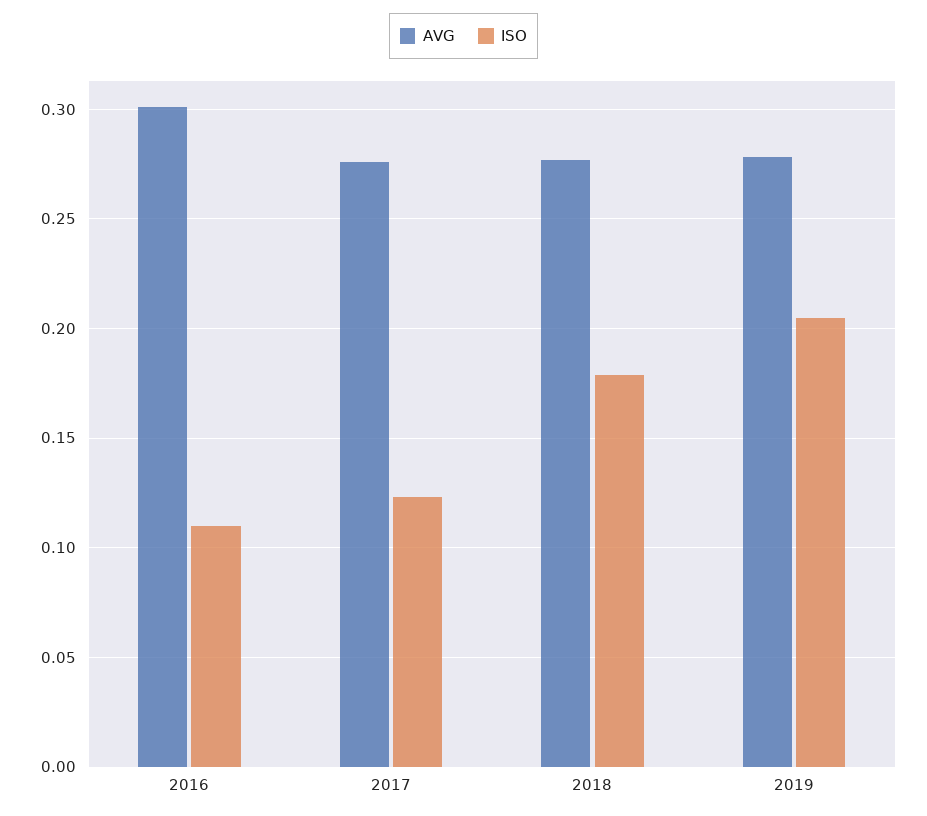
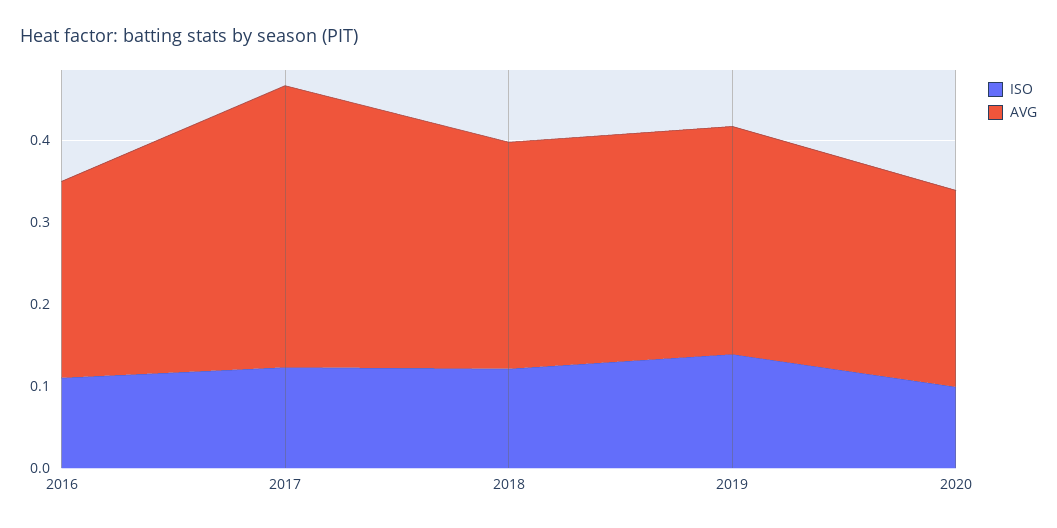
AVG, 2016: 0.3 -> 0.24
AVG, 2017: 0.275 -> 0.34
ISO, 2018: 0.18 -> 0.12
ISO, 2019: 0.205 -> 0.14
ISO, 2020: none -> 0.1
AVG, 2020: none -> 0.24

